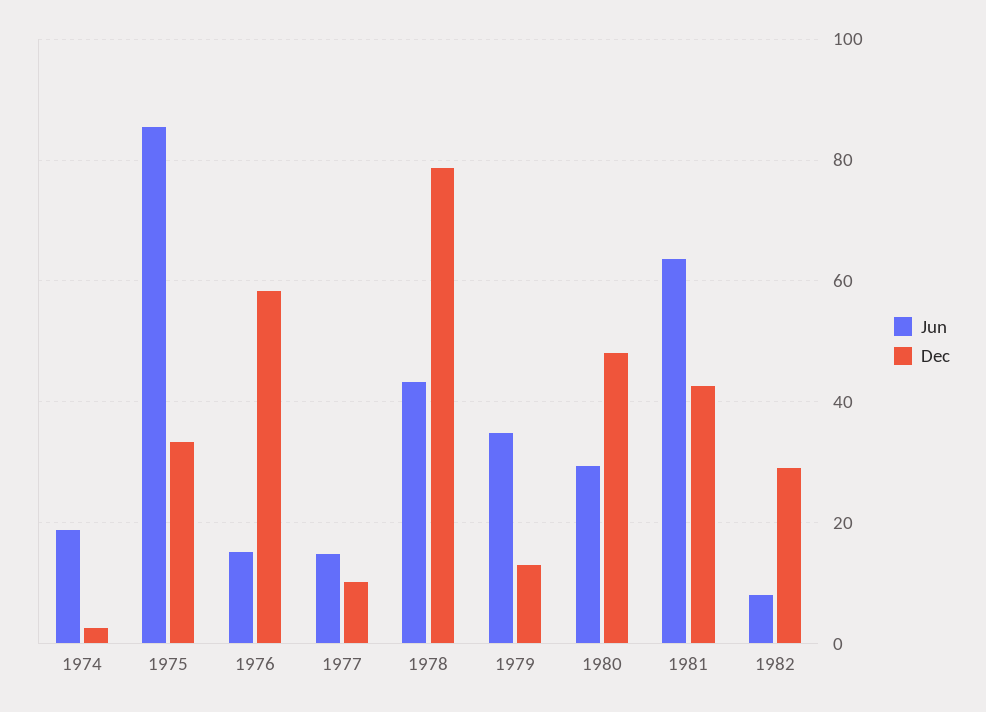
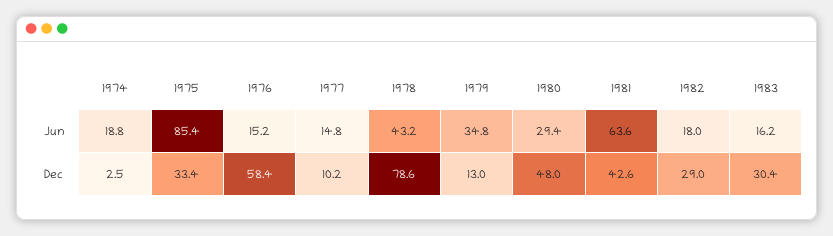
Jun, 1982: 8 -> 18
Jun, 1983: none -> 16.2
Dec, 1983: none -> 30.4

